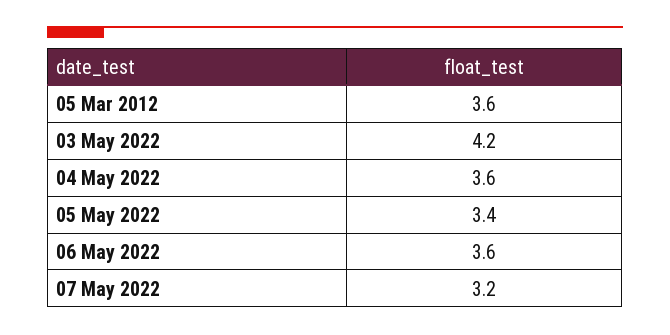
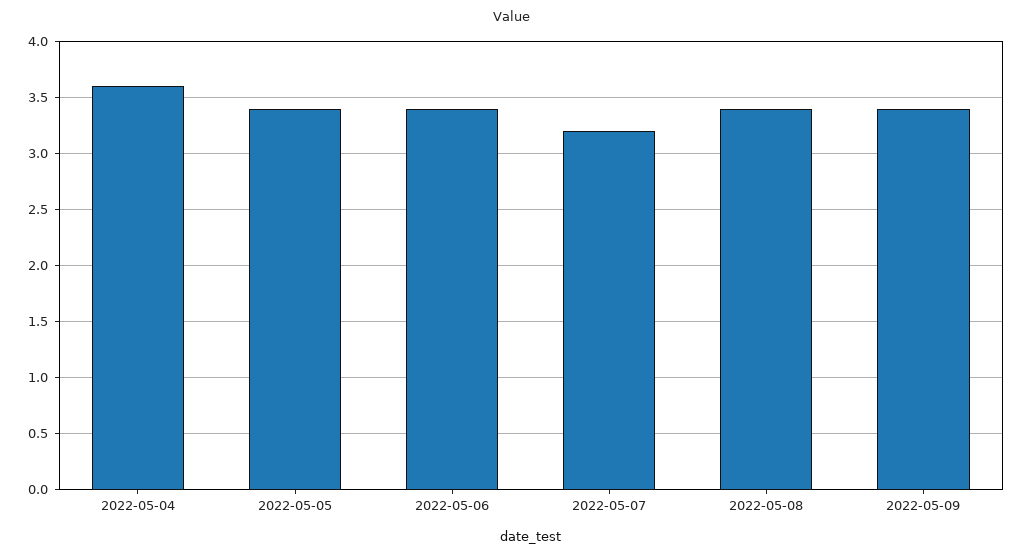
05 Mar 2012: 3.6 -> none
03 May 2022: 4.2 -> none
06 May 2022: 3.6 -> 3.4
2022-05-08: none -> 3.4
2022-05-09: none -> 3.4

